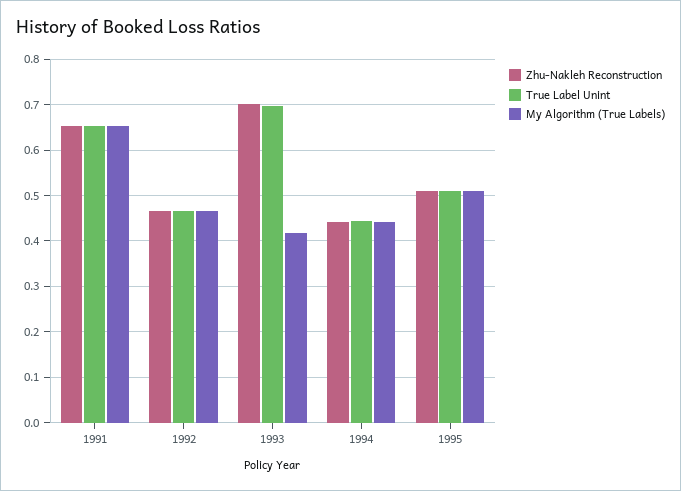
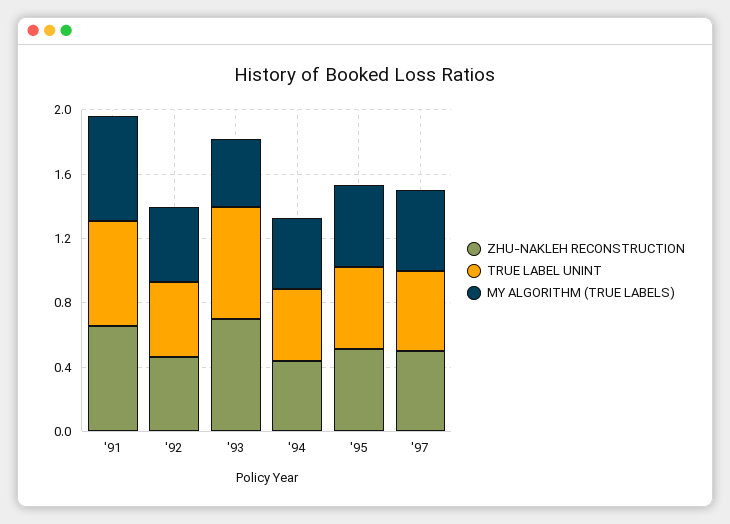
Zhu-Nakleh Reconstruction, '97: none -> 0.5
True Label Unint, '97: none -> 0.5
My Algorithm (True Labels), '97: none -> 0.5

